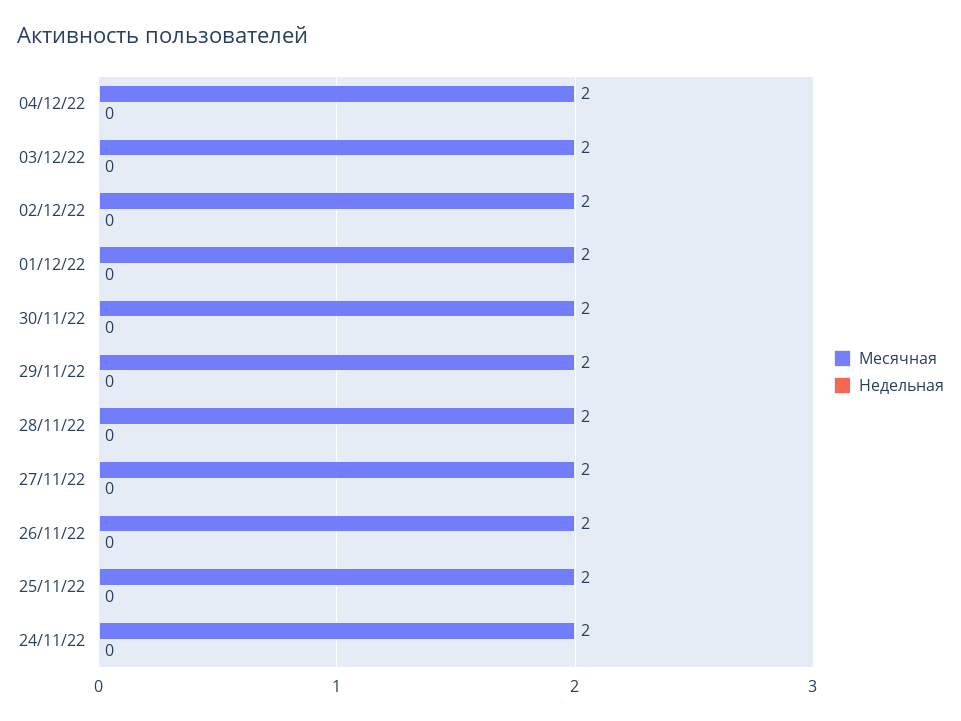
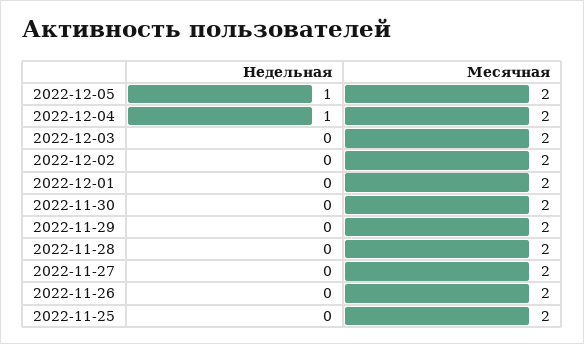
Недельная, 04/12/22: 0 -> 1
Месячная, 24/11/22: 2 -> none
Недельная, 24/11/22: 0 -> none
Недельная, 2022-12-05: none -> 1
Месячная, 2022-12-05: none -> 2

